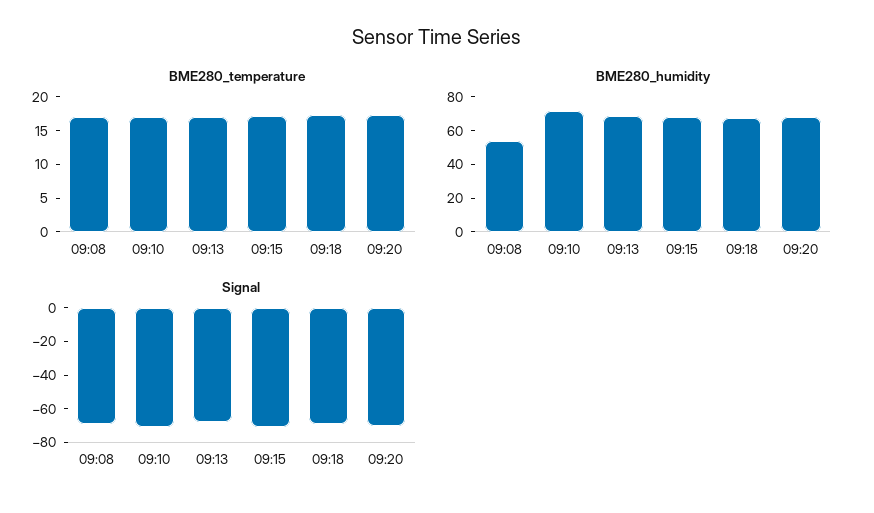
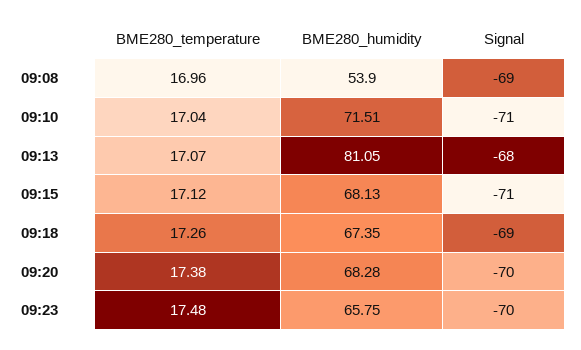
BME280_humidity, 09:13: 70 -> 81.05
BME280_temperature, 09:23: none -> 17.48
BME280_humidity, 09:23: none -> 65.75
Signal, 09:23: none -> -70

